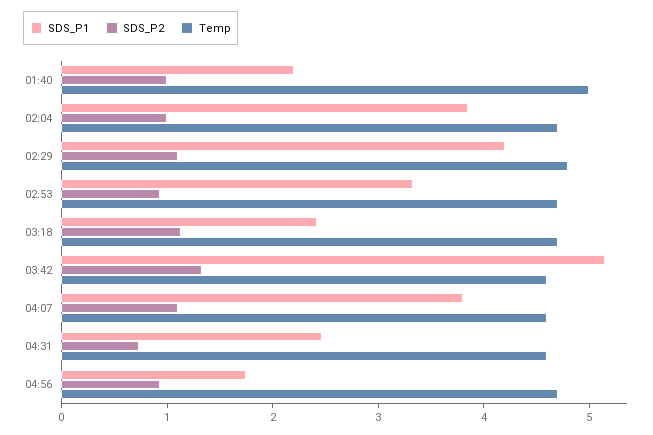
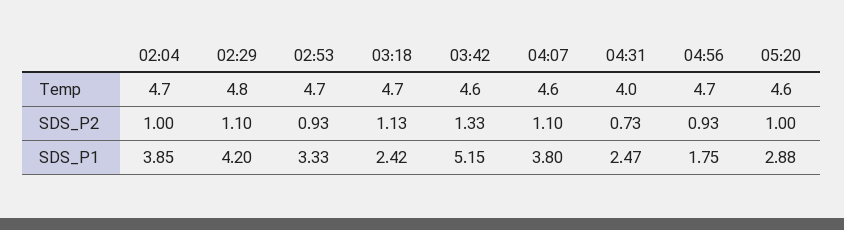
SDS_P1, 01:40: 2.2 -> none
SDS_P2, 01:40: 1 -> none
Temp, 01:40: 5 -> none
Temp, 04:31: 4.6 -> 4
Temp, 05:20: none -> 4.6
SDS_P2, 05:20: none -> 1
SDS_P1, 05:20: none -> 2.88

